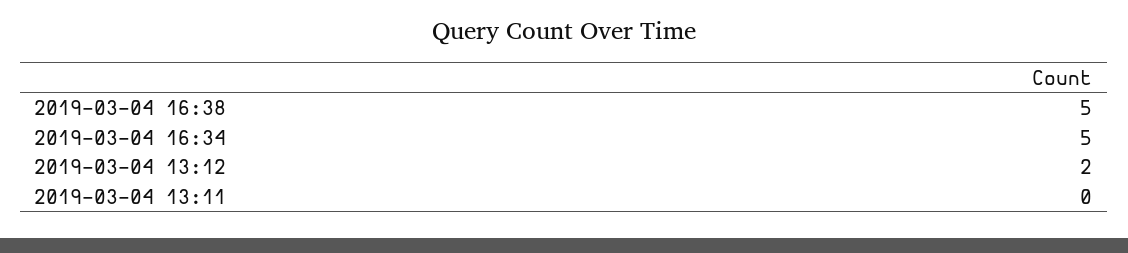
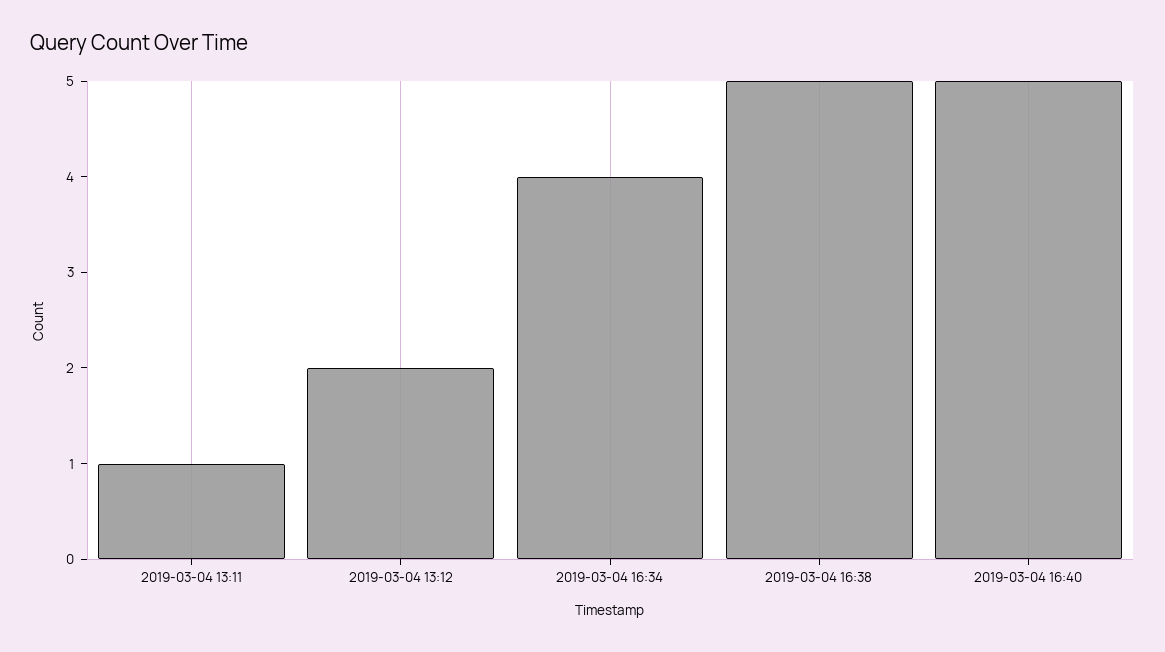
2019-03-04 16:34: 5 -> 4
2019-03-04 13:11: 0 -> 1
2019-03-04 16:40: none -> 5

